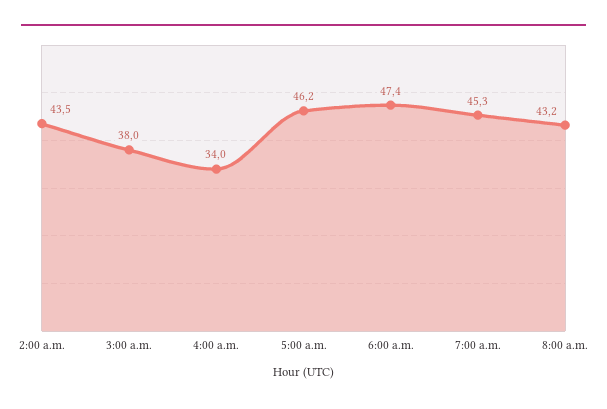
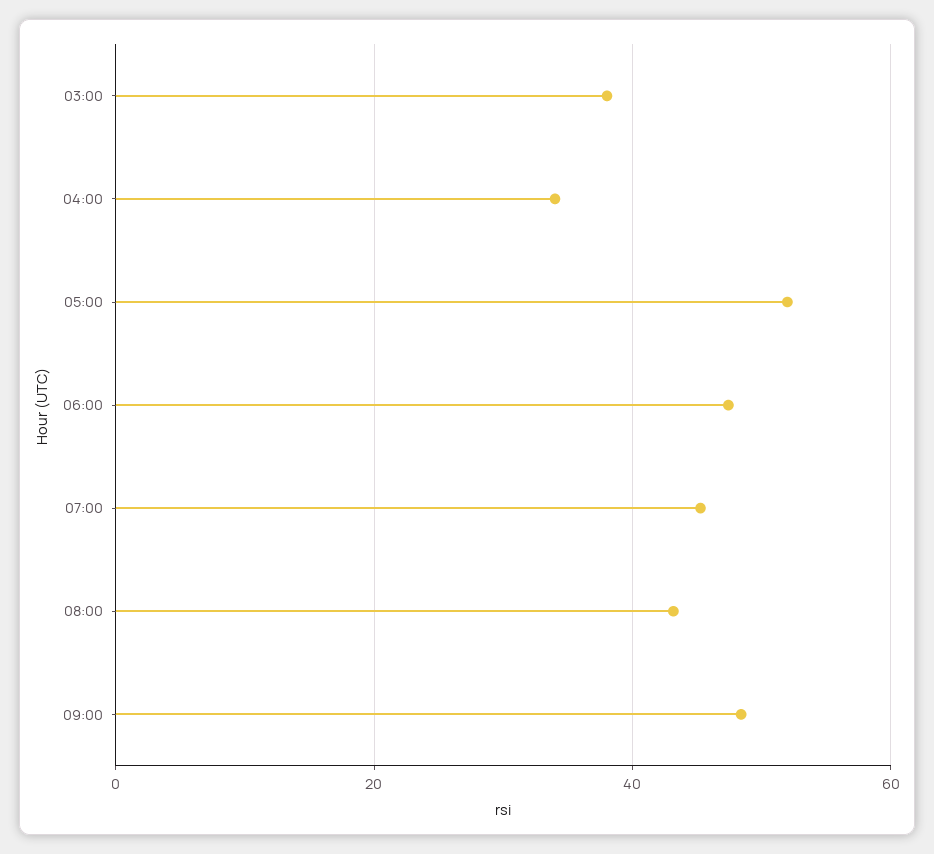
2:00 a.m.: 43.5 -> none
5:00 a.m.: 46.2 -> 52
09:00: none -> 48

